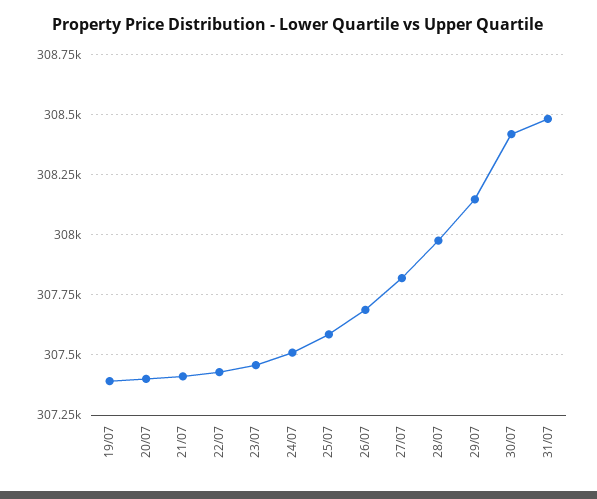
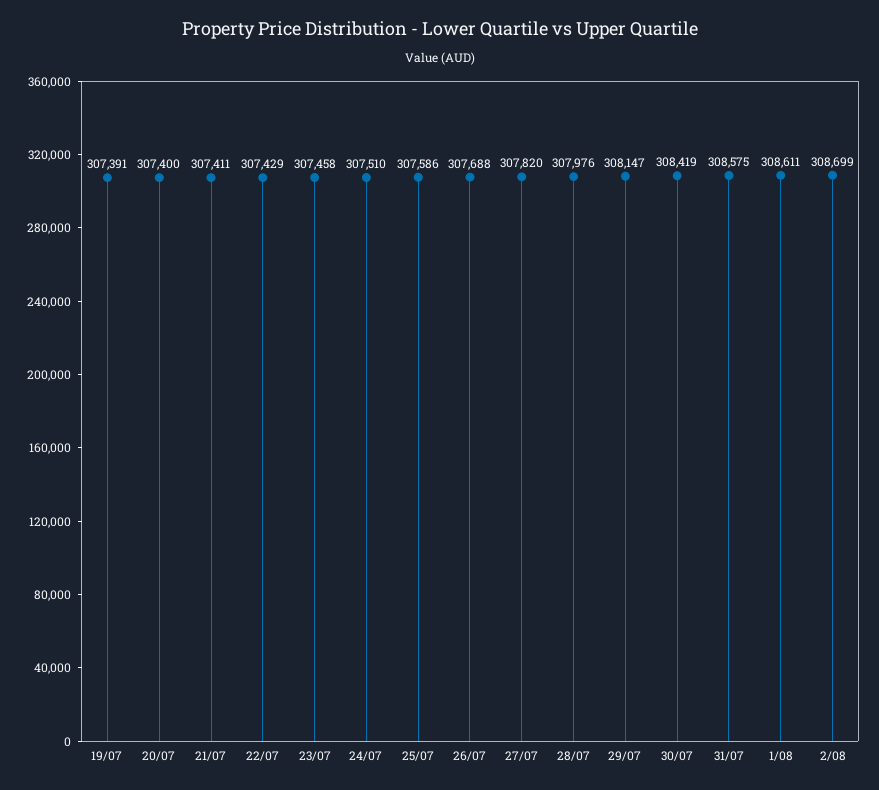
31/07: 308475 -> 308575
1/08: none -> 308611
2/08: none -> 308699

